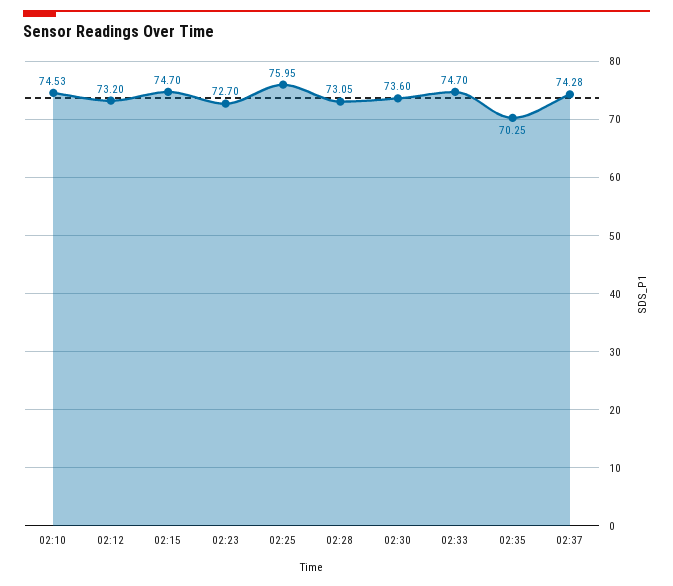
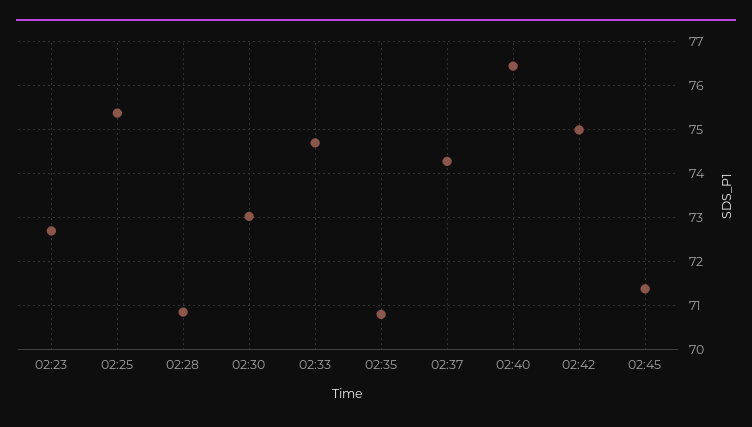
02:10: 74.53 -> none
02:12: 73.2 -> none
02:15: 74.7 -> none
02:25: 75.95 -> 75.4
02:28: 73.05 -> 70.8
02:30: 73.6 -> 73
02:35: 70.25 -> 70.8
02:40: none -> 76.4
02:42: none -> 75
02:45: none -> 71.4

